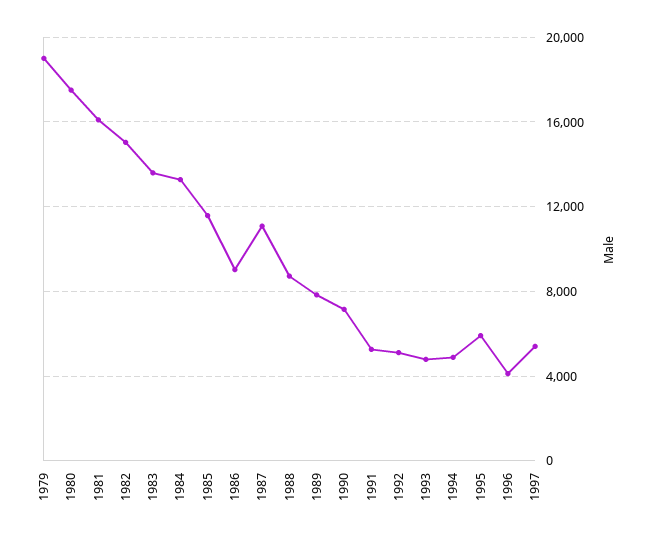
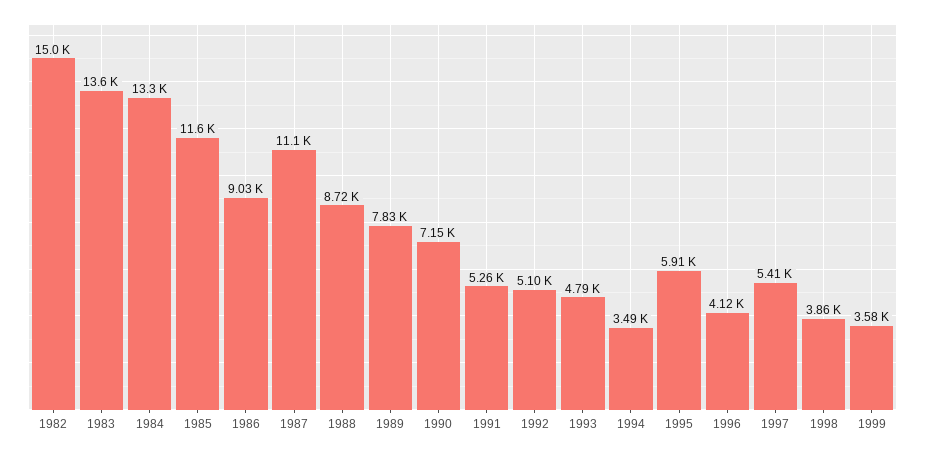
1979: 19000 -> none
1980: 17500 -> none
1981: 16000 -> none
1994: 5000 -> 3490
1998: none -> 3860
1999: none -> 3580

